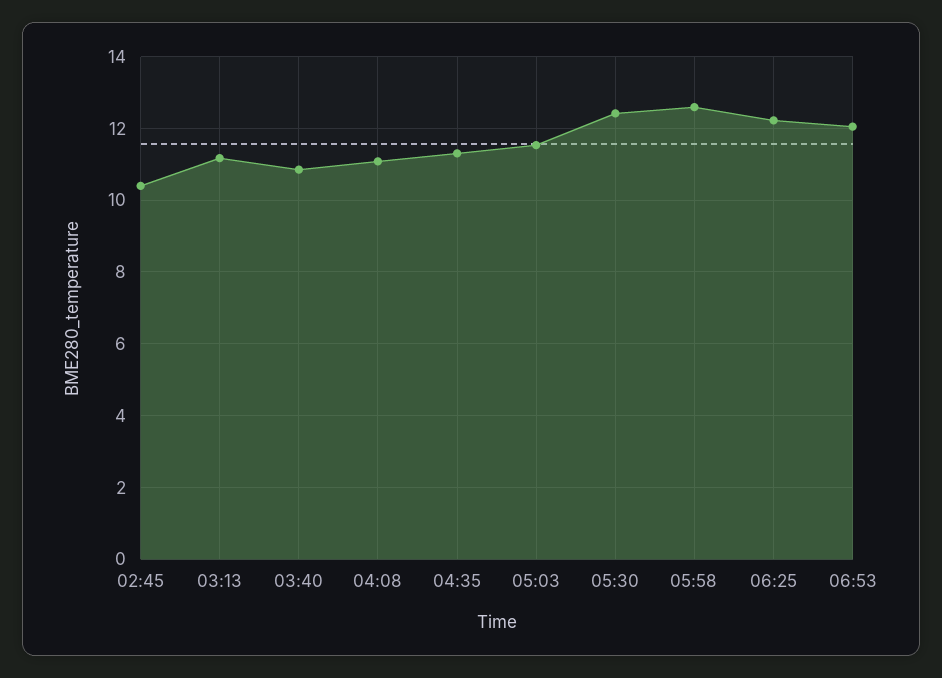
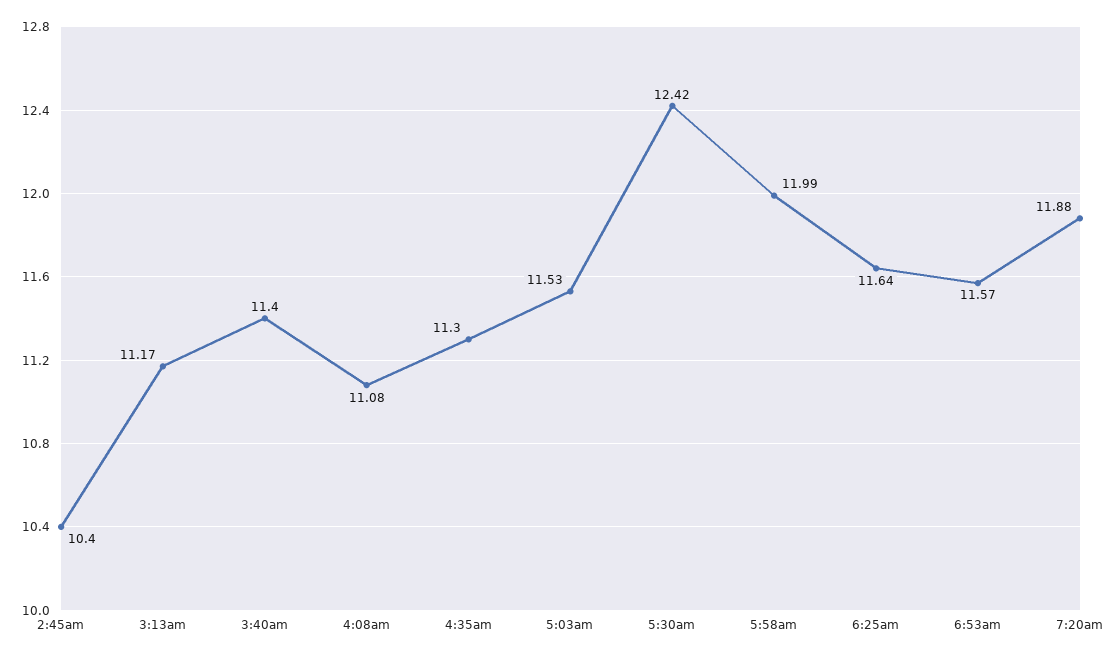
03:40: 10.8 -> 11.4
05:58: 12.6 -> 11.99
06:25: 12.2 -> 11.64
06:53: 12 -> 11.57
7:20am: none -> 11.88

